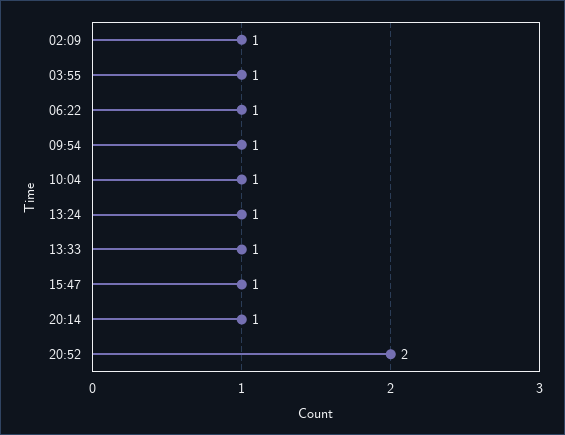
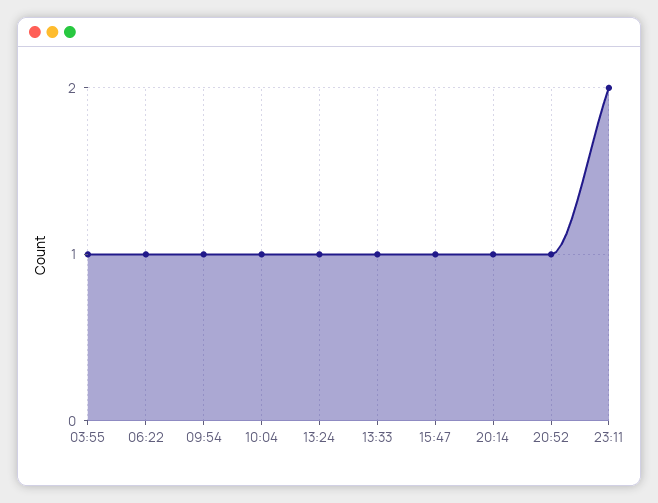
02:09: 1 -> none
20:52: 2 -> 1
23:11: none -> 2

